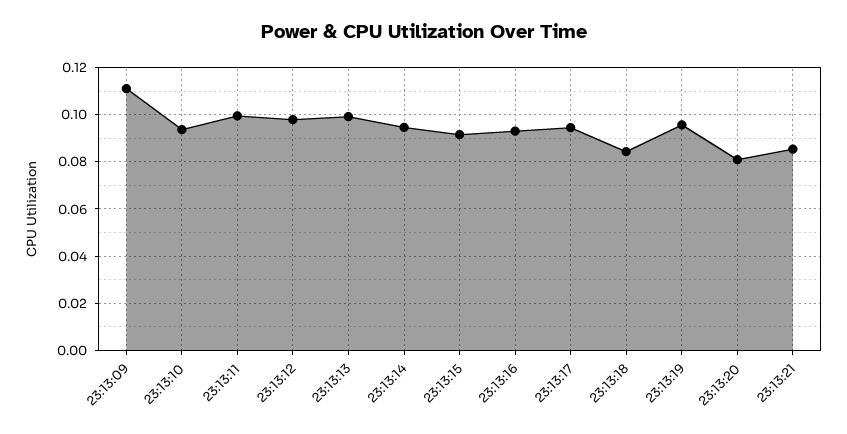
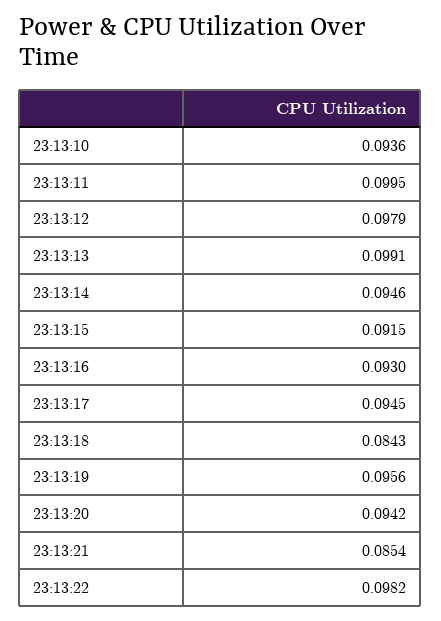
23:13:09: 0.11 -> none
23:13:20: 0.08 -> 0.0942
23:13:22: none -> 0.0982

